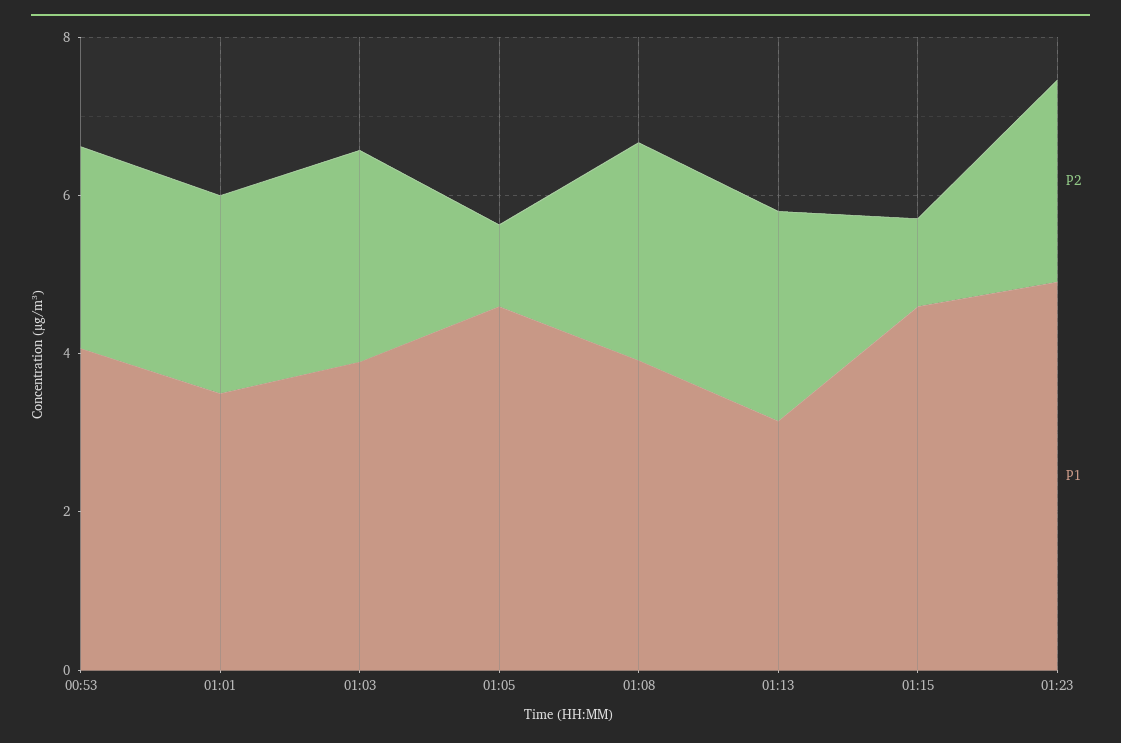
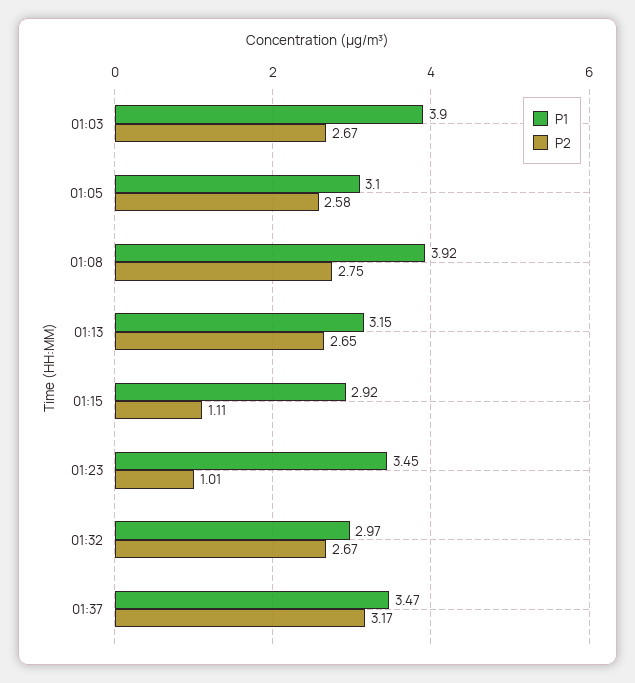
P2, 00:53: 2.5 -> none
P1, 00:53: 4 -> none
P2, 01:01: 2.5 -> none
P1, 01:01: 3.5 -> none
P2, 01:05: 1 -> 2.58
P1, 01:05: 4.5 -> 3.1
P1, 01:15: 4.5 -> 2.92
P2, 01:23: 2.5 -> 1.01
P1, 01:23: 5 -> 3.45
P1, 01:32: none -> 2.97
P2, 01:32: none -> 2.67
P1, 01:37: none -> 3.47
P2, 01:37: none -> 3.17

